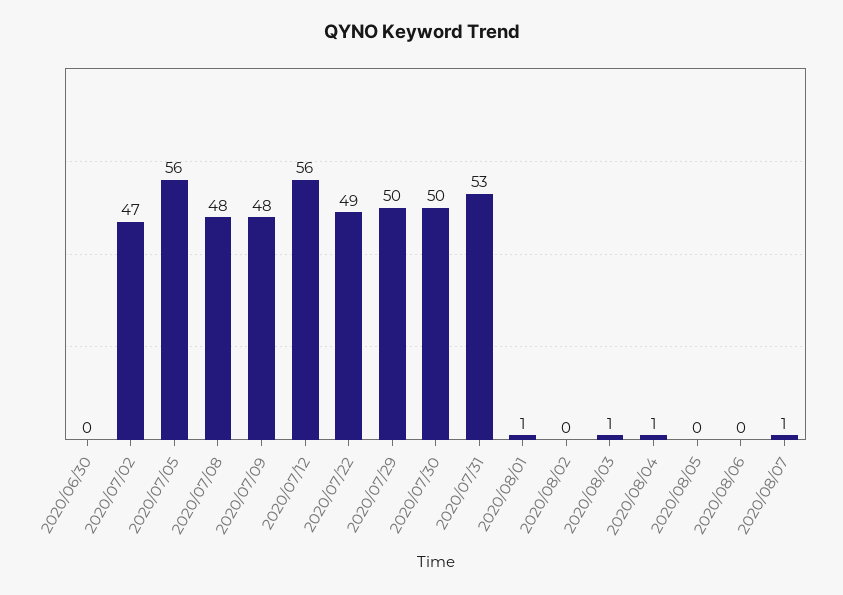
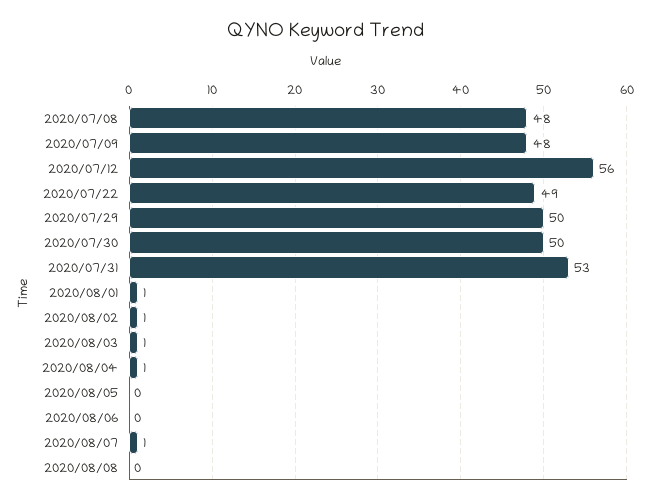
2020/06/30: 0 -> none
2020/07/02: 47 -> none
2020/07/05: 56 -> none
2020/08/02: 0 -> 1
2020/08/08: none -> 0

